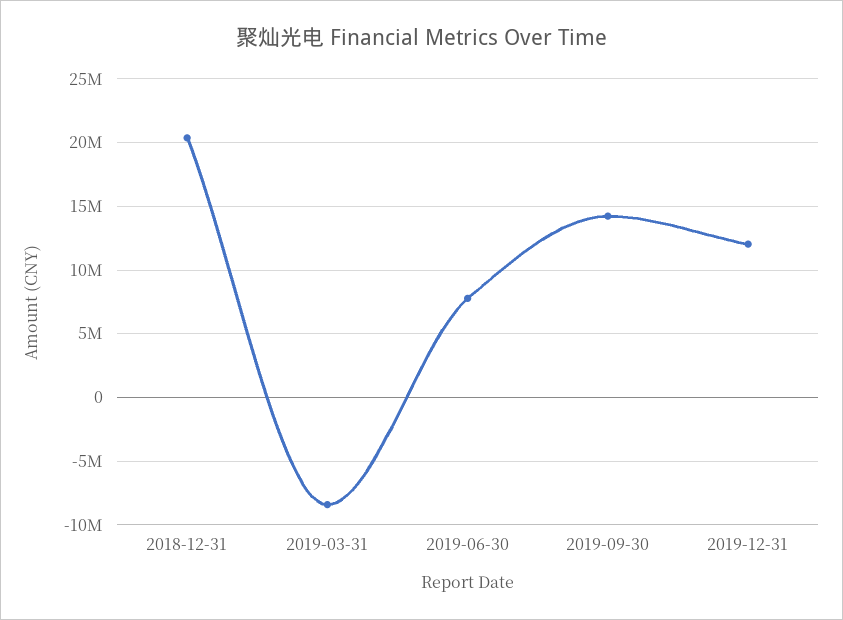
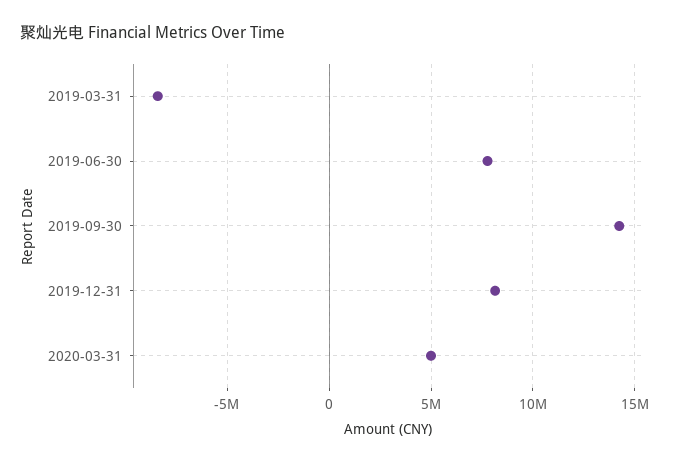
2018-12-31: 20500000 -> none
2019-12-31: 12000000 -> 8000000
2020-03-31: none -> 5000000

